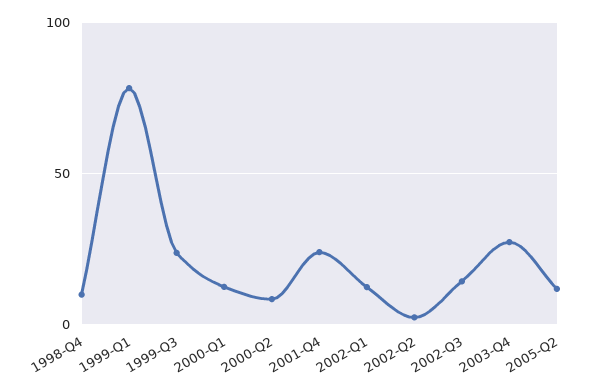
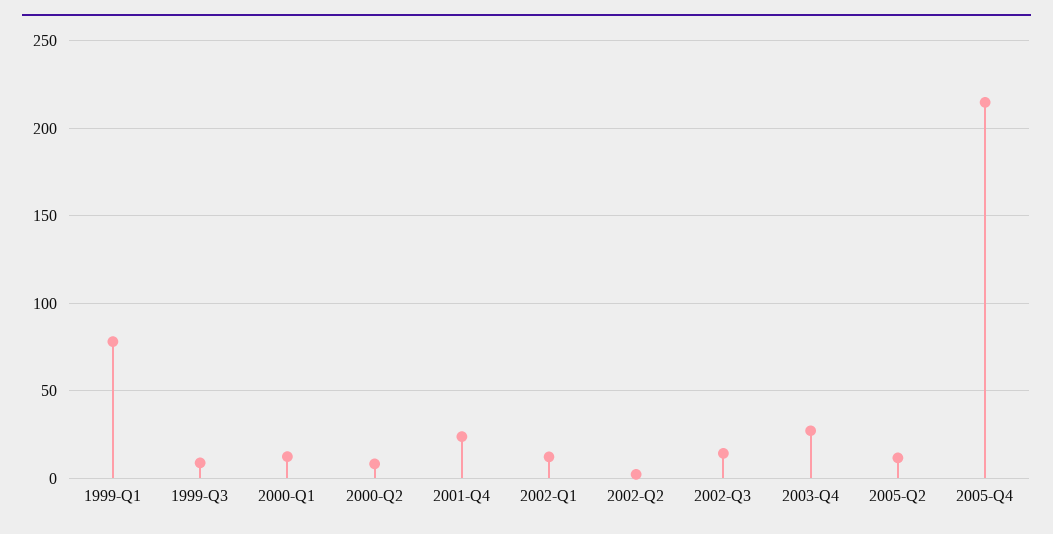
1998-Q4: 10 -> none
1999-Q3: 25 -> 10
2005-Q4: none -> 215

